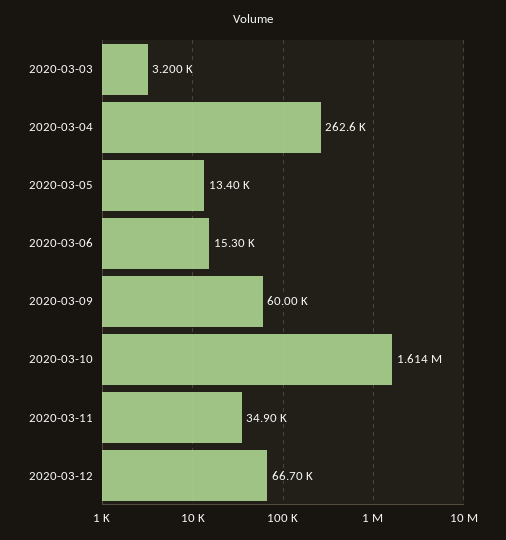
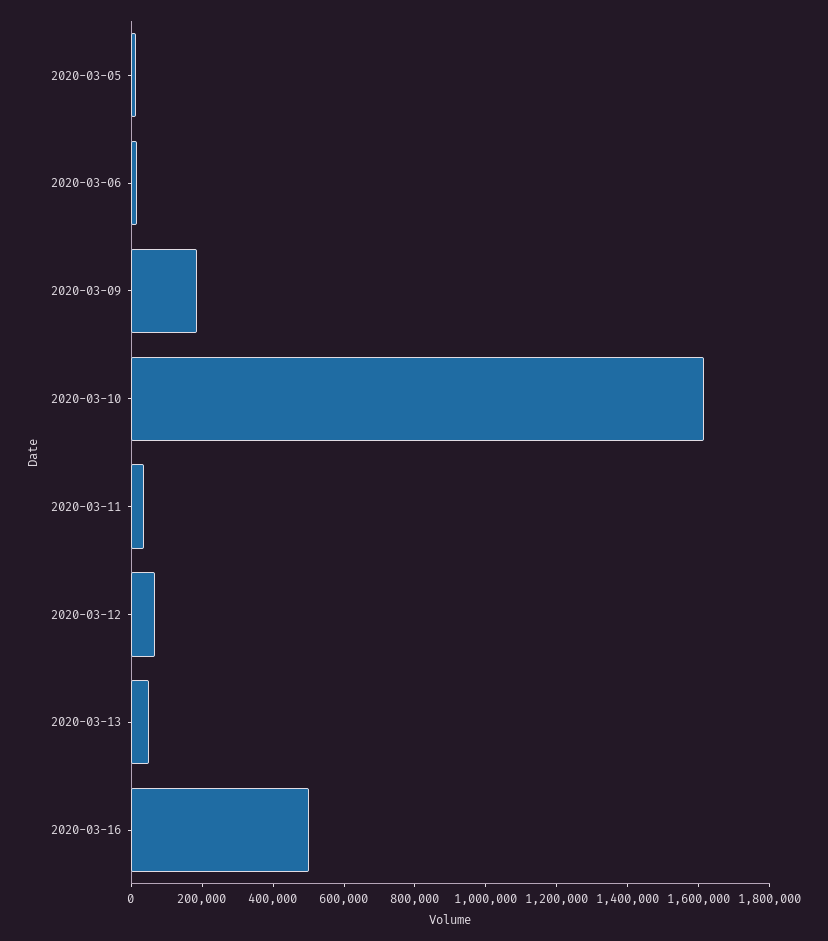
2020-03-03: 3200 -> none
2020-03-04: 262600 -> none
2020-03-09: 60000 -> 200000
2020-03-13: none -> 50000
2020-03-16: none -> 500000

